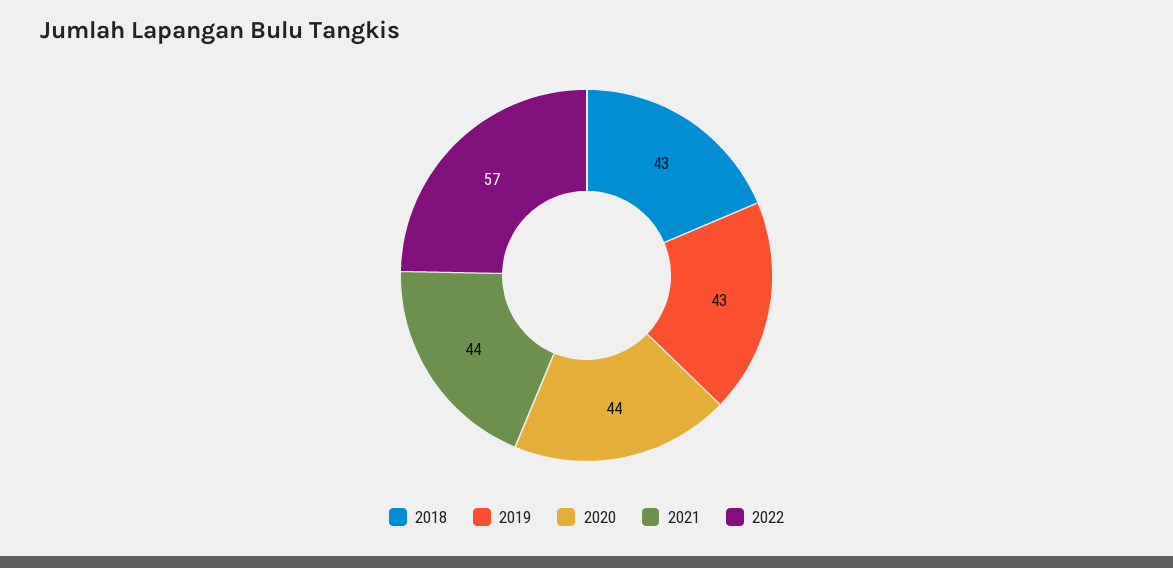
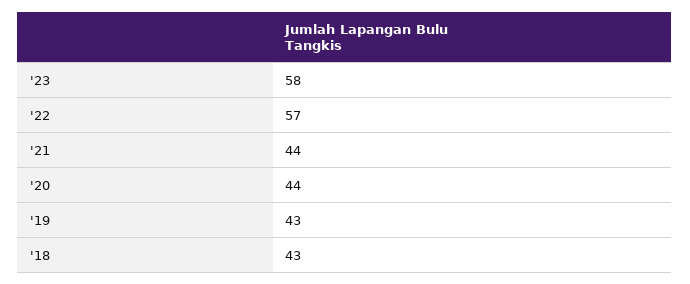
'23: none -> 58

